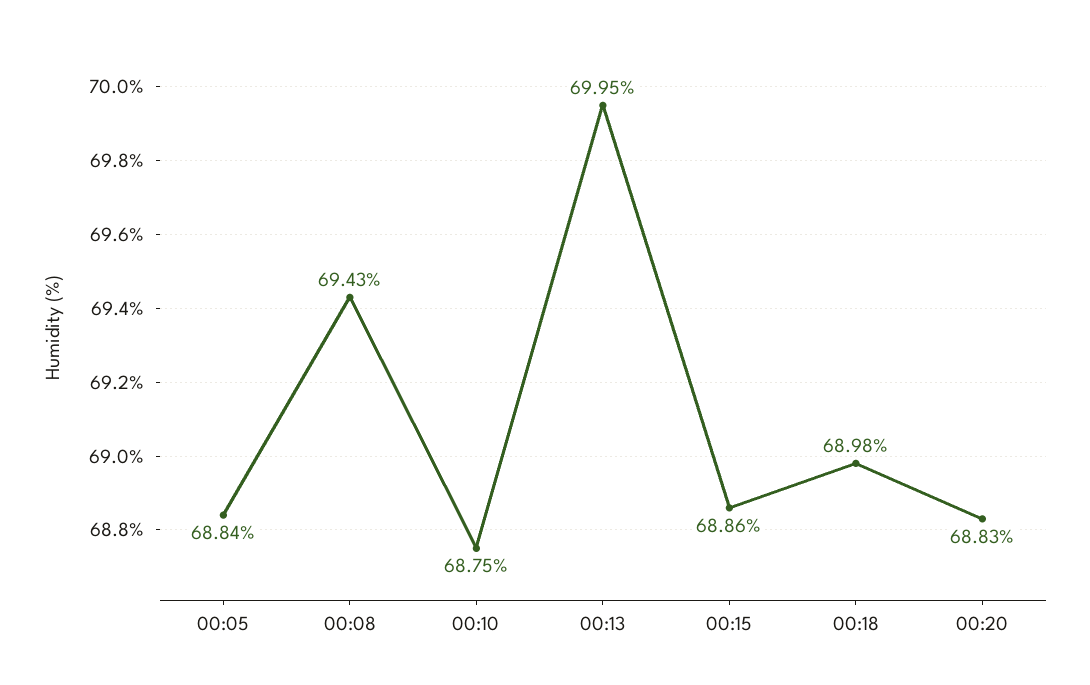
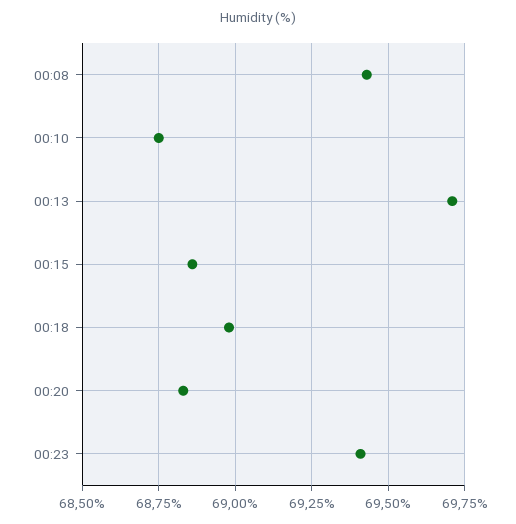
00:05: 68.84 -> none
00:13: 69.95 -> 69.7
00:23: none -> 69.4

